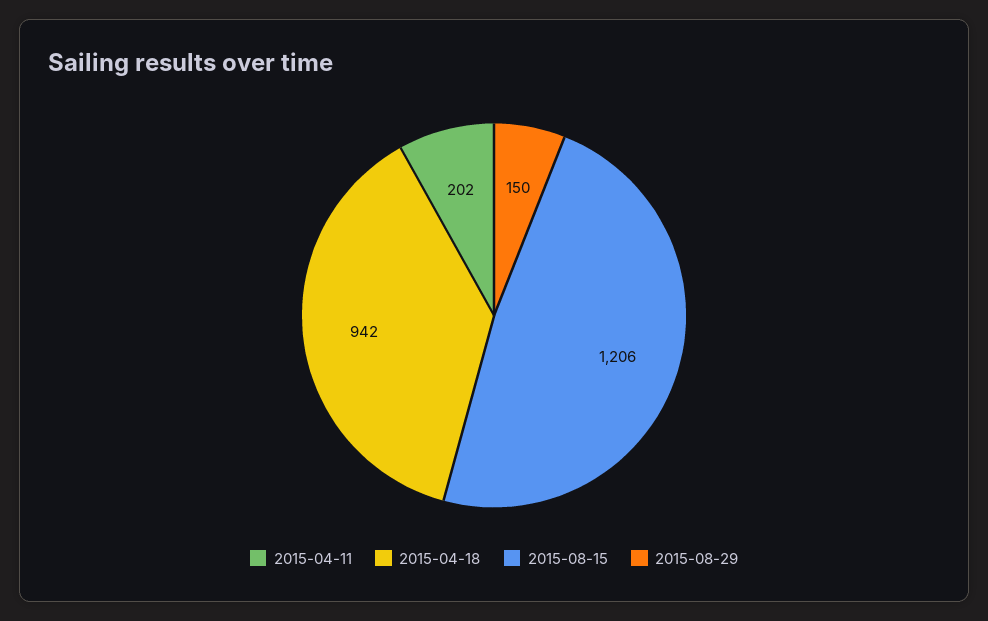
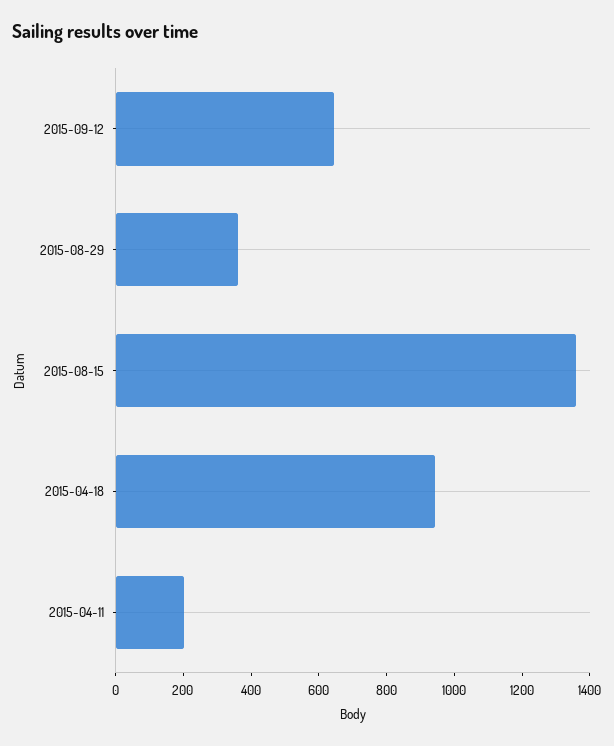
2015-08-15: 1206 -> 1350
2015-08-29: 150 -> 350
2015-09-12: none -> 650

